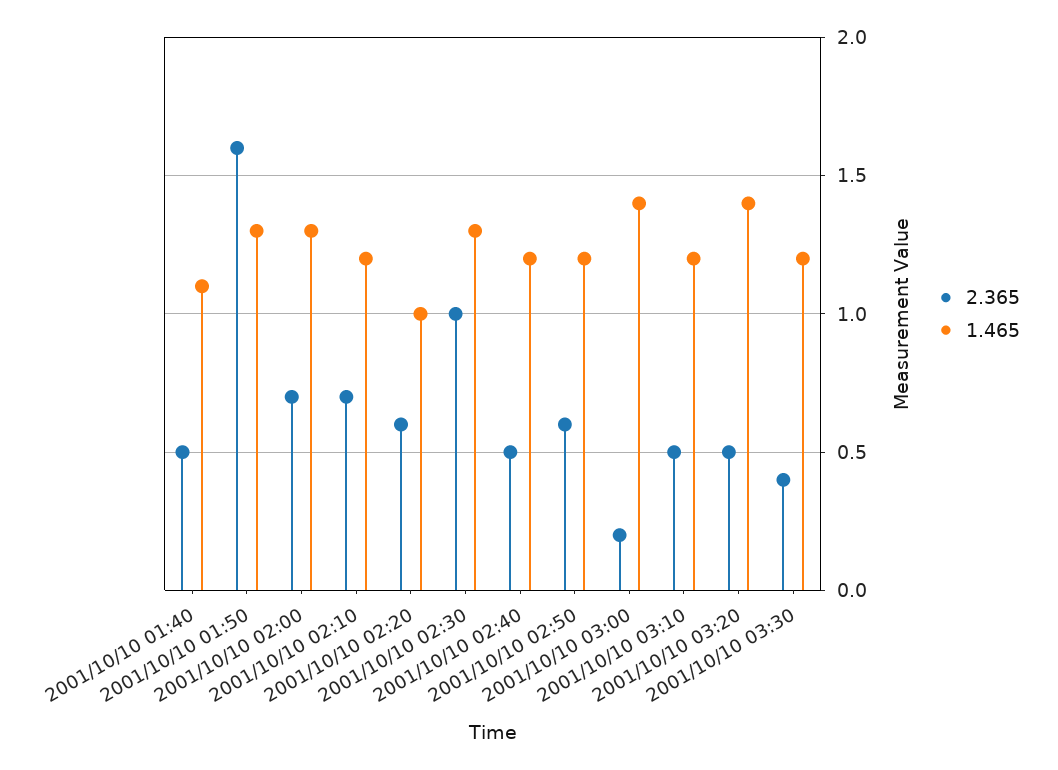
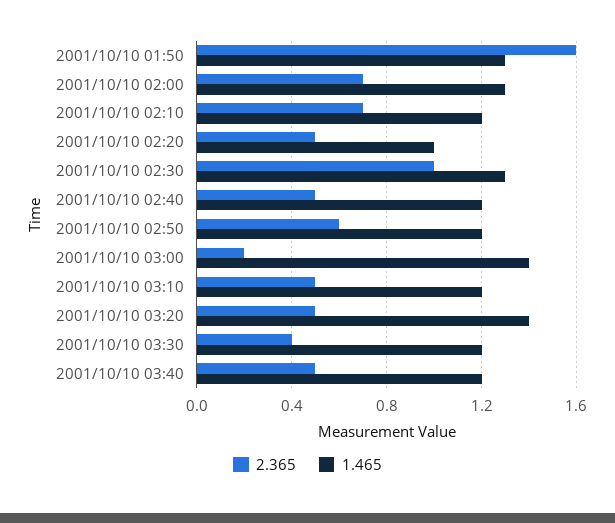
2.365, 2001/10/10 01:40: 0.5 -> none
1.465, 2001/10/10 01:40: 1.1 -> none
2.365, 2001/10/10 02:20: 0.6 -> 0.5
2.365, 2001/10/10 03:40: none -> 0.5
1.465, 2001/10/10 03:40: none -> 1.2

